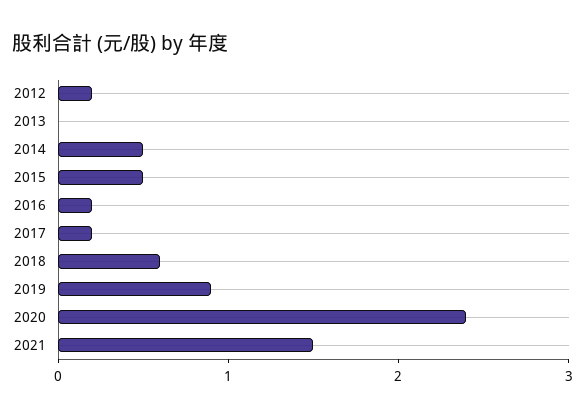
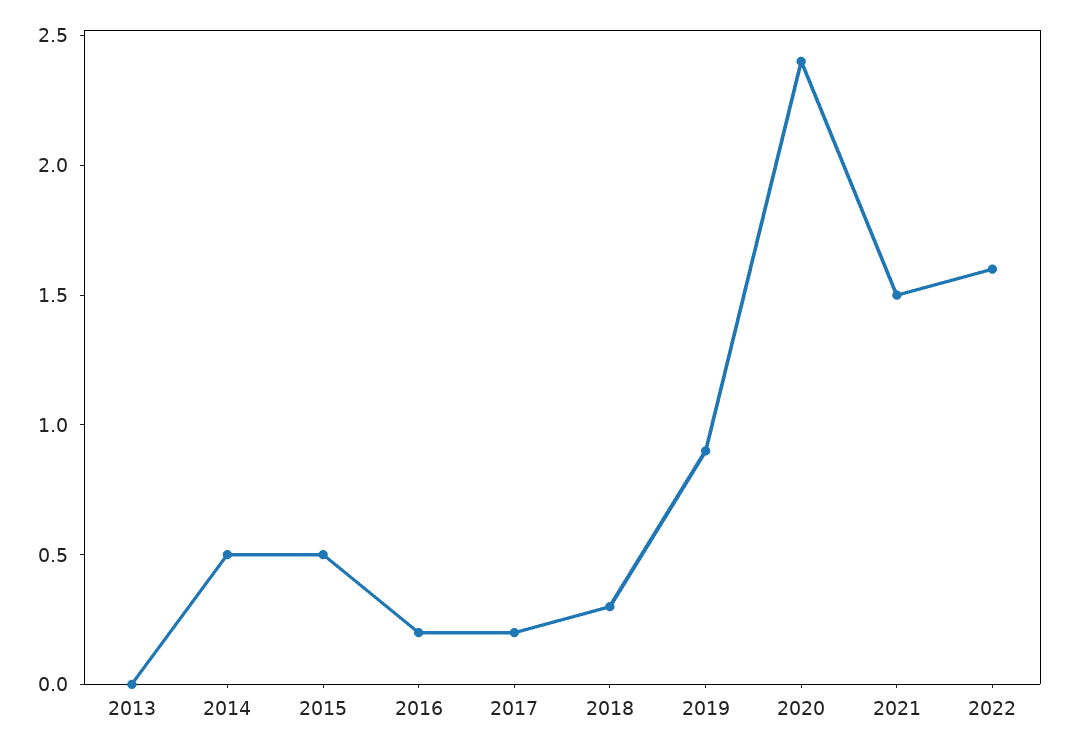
2012: 0.2 -> none
2018: 0.6 -> 0.3
2022: none -> 1.6

